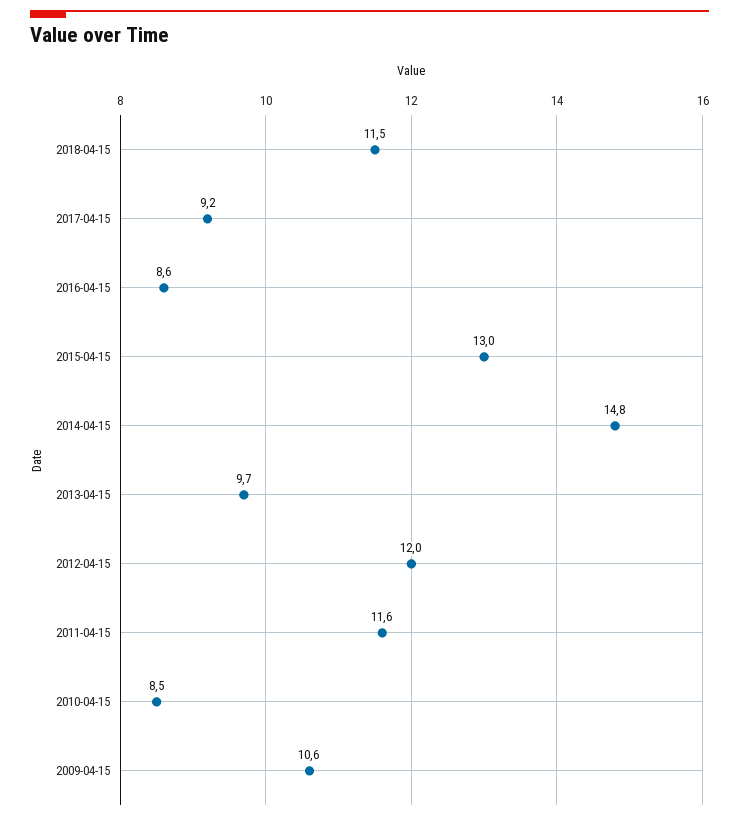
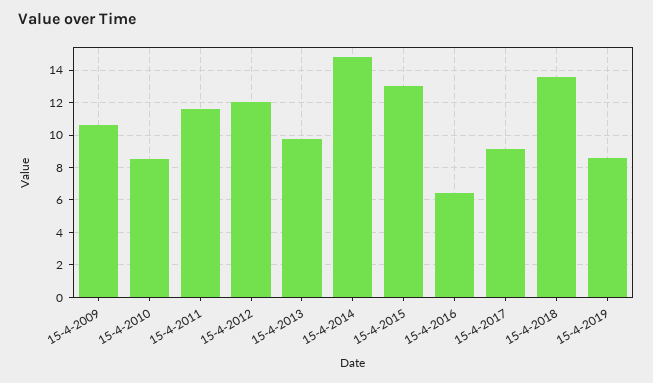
2018-04-15: 11.5 -> 13.5
2016-04-15: 8.6 -> 6.5
15-4-2019: none -> 8.5

